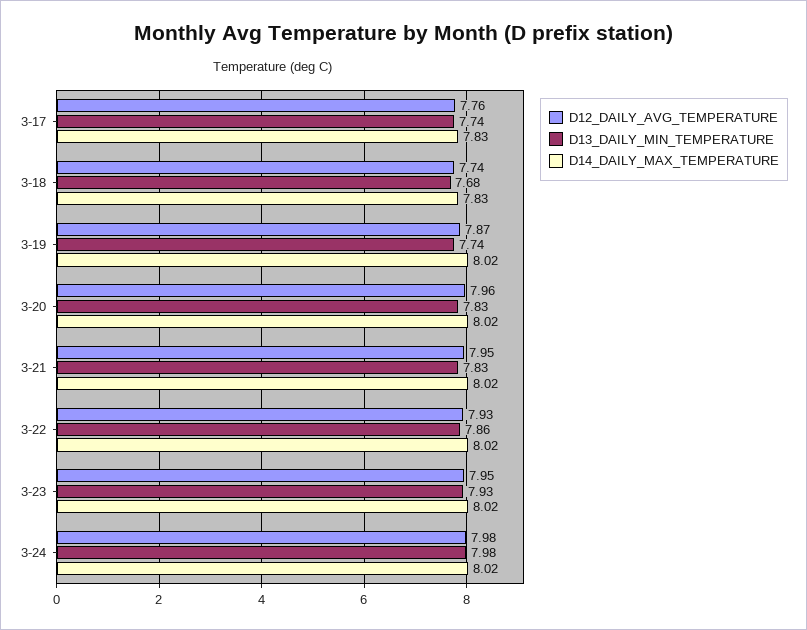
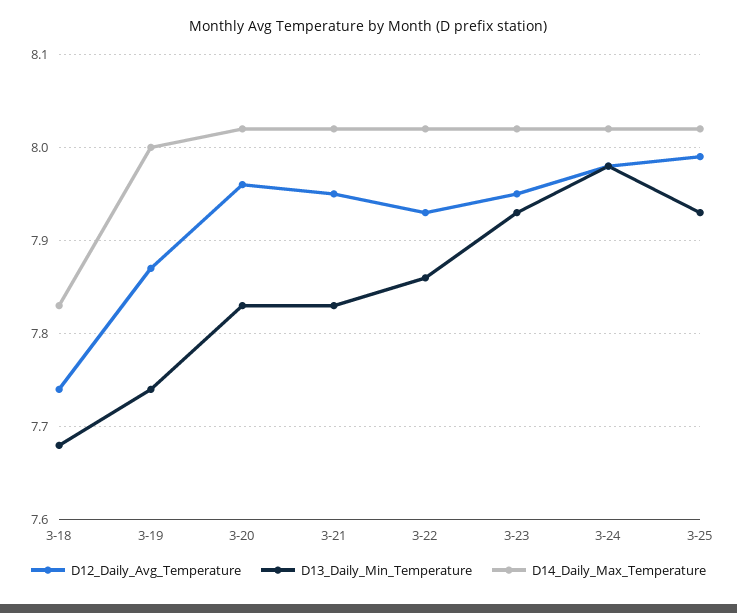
D12_DAILY_AVG_TEMPERATURE, 3-17: 7.76 -> none
D13_DAILY_MIN_TEMPERATURE, 3-17: 7.74 -> none
D14_DAILY_MAX_TEMPERATURE, 3-17: 7.83 -> none
D14_DAILY_MAX_TEMPERATURE, 3-19: 8.02 -> 8
D12_DAILY_AVG_TEMPERATURE, 3-25: none -> 7.99
D13_DAILY_MIN_TEMPERATURE, 3-25: none -> 7.93
D14_DAILY_MAX_TEMPERATURE, 3-25: none -> 8.02

